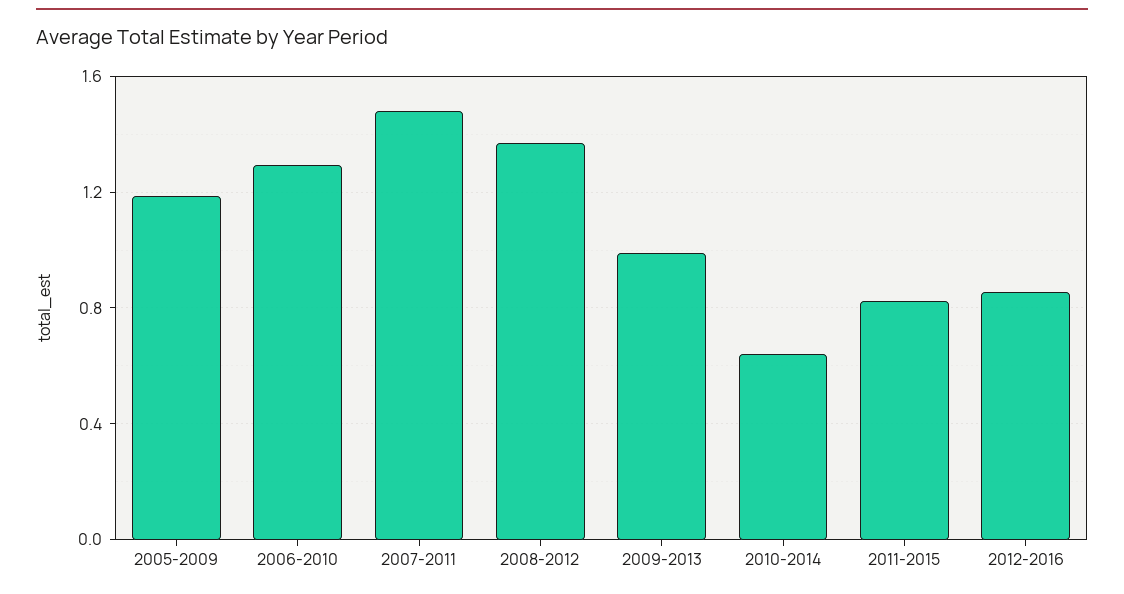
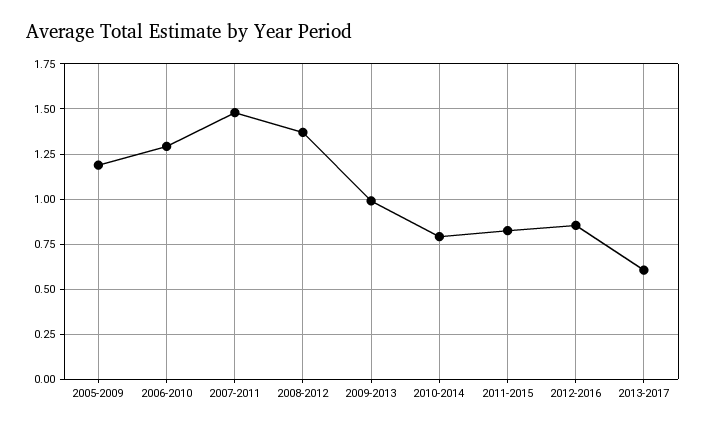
2010-2014: 0.65 -> 0.8
2013-2017: none -> 0.6

